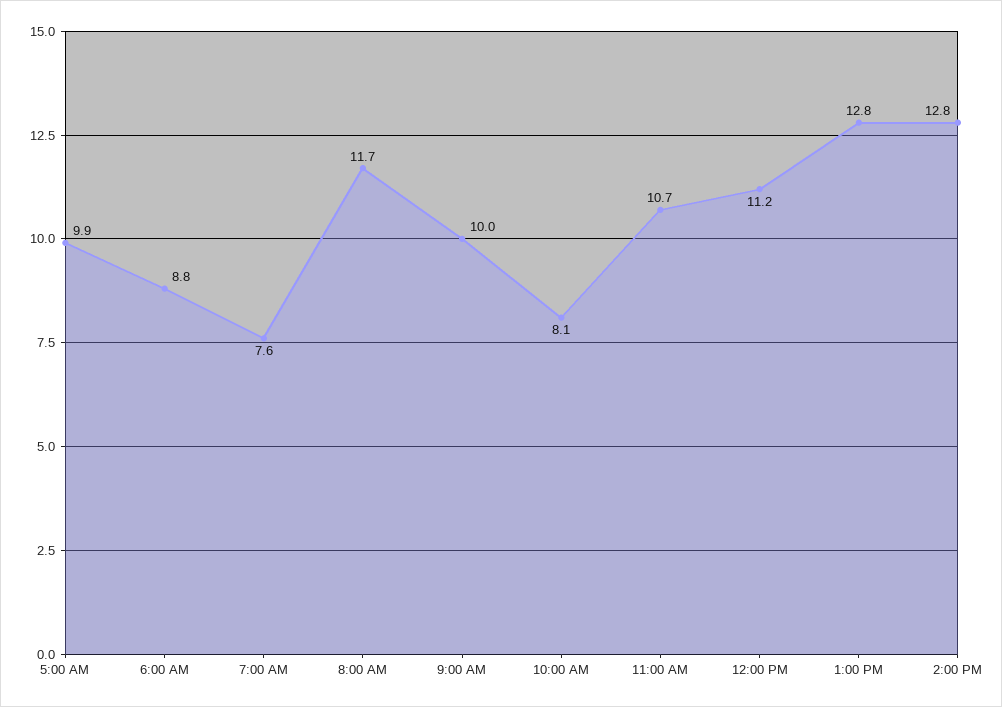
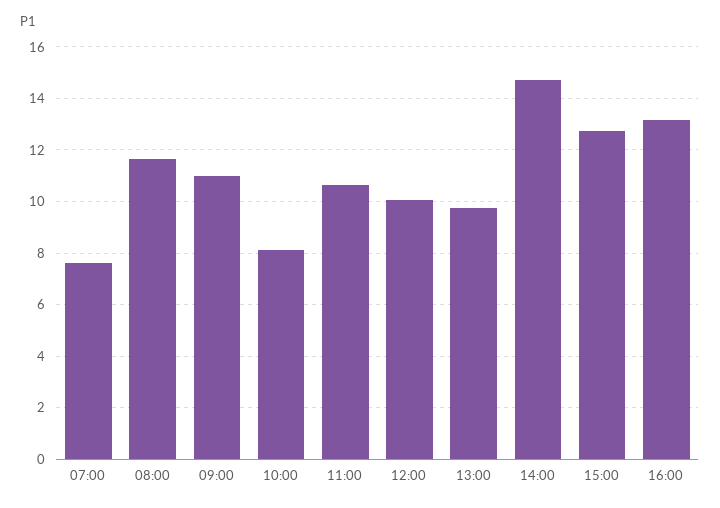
5:00 AM: 9.9 -> none
6:00 AM: 8.8 -> none
9:00 AM: 10 -> 11
12:00 PM: 11.2 -> 10
1:00 PM: 12.8 -> 9.75
2:00 PM: 12.8 -> 14.75
15:00: none -> 12.75
16:00: none -> 13.25

